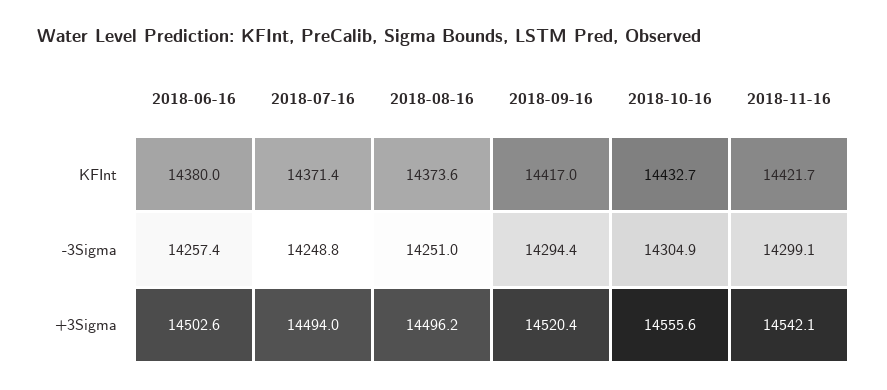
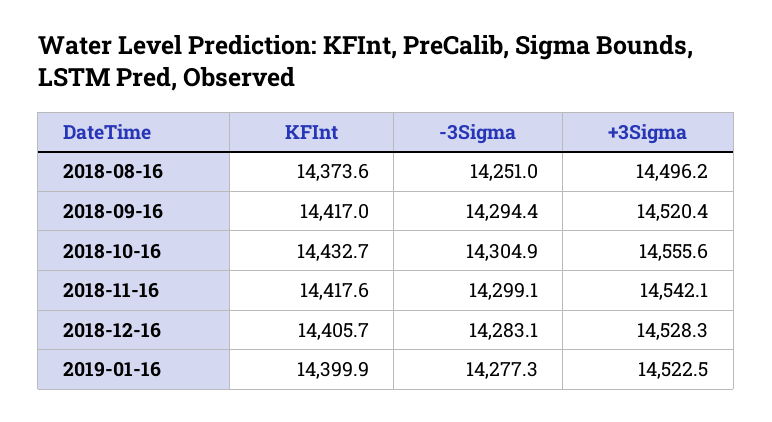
2018-06-16, KFInt: 14380 -> none
2018-07-16, KFInt: 14371.4 -> none
2018-11-16, KFInt: 14421.7 -> 14417.6
2018-06-16, -3Sigma: 14257.4 -> none
2018-07-16, -3Sigma: 14248.8 -> none
2018-06-16, +3Sigma: 14502.6 -> none
2018-07-16, +3Sigma: 14494 -> none
2018-12-16, KFInt: none -> 14405.7
2018-12-16, -3Sigma: none -> 14283.1
2018-12-16, +3Sigma: none -> 14528.3
2019-01-16, KFInt: none -> 14399.9
2019-01-16, -3Sigma: none -> 14277.3
2019-01-16, +3Sigma: none -> 14522.5

